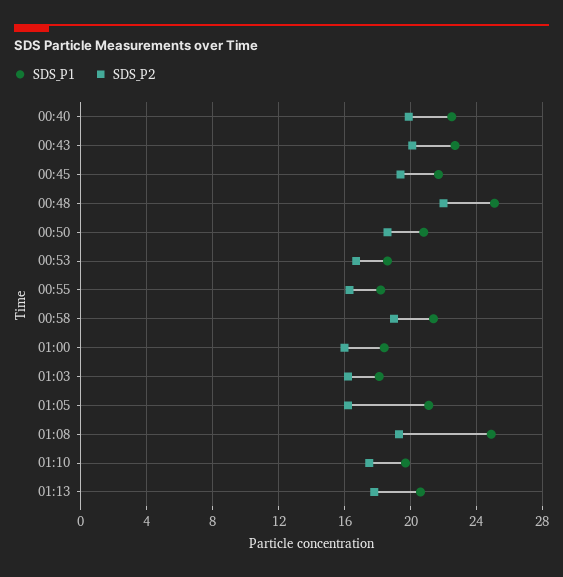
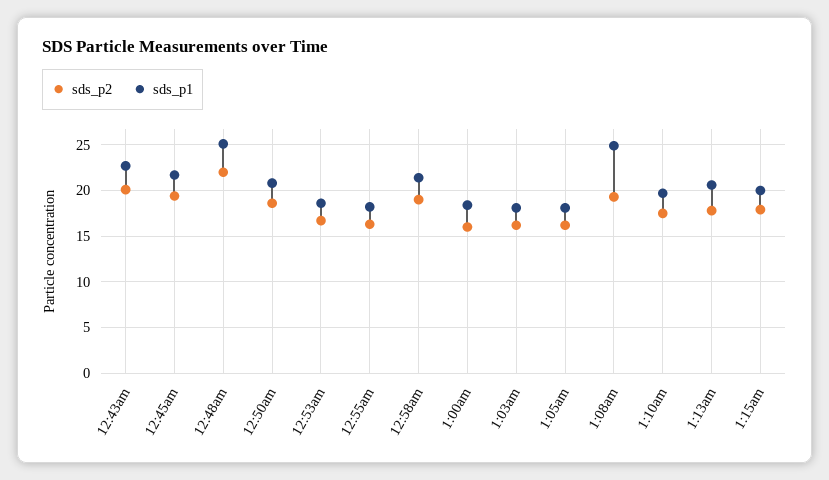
SDS_P1, 00:40: 22.5 -> none
SDS_P2, 00:40: 20 -> none
SDS_P1, 01:05: 21 -> 18
SDS_P2, 1:15am: none -> 18
SDS_P1, 1:15am: none -> 20

